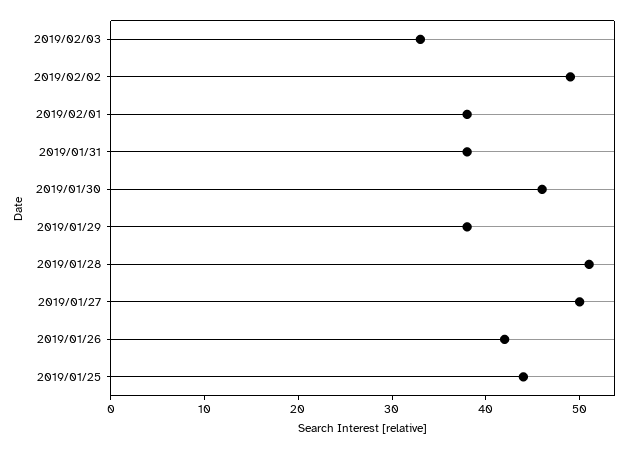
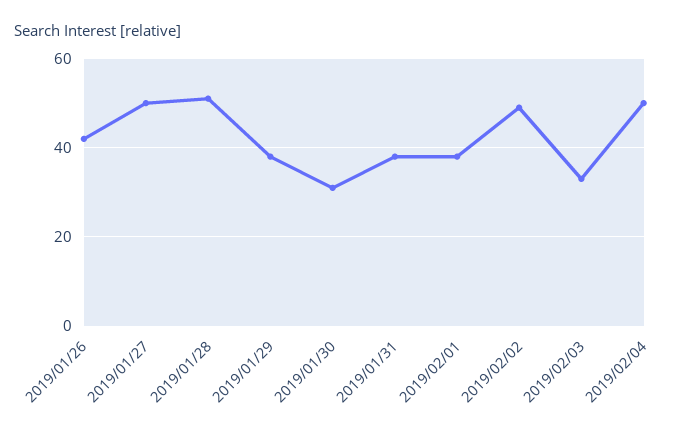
2019/01/30: 46 -> 30
2019/01/25: 44 -> none
2019/02/04: none -> 50

